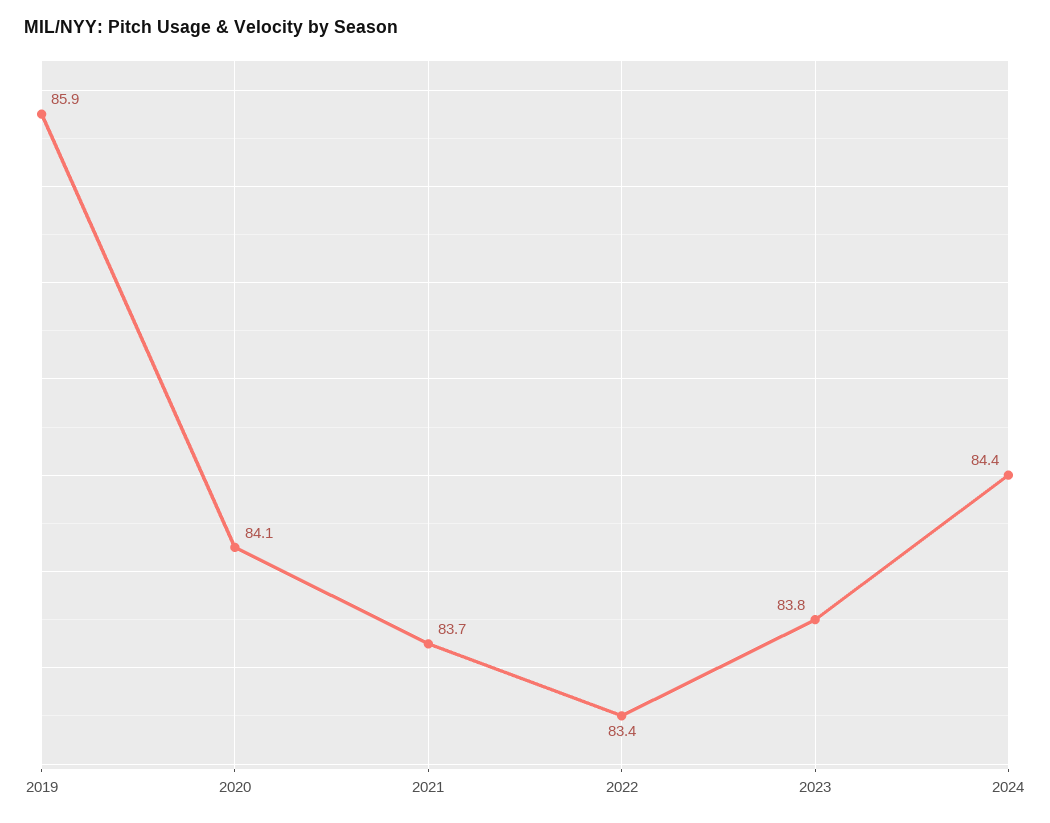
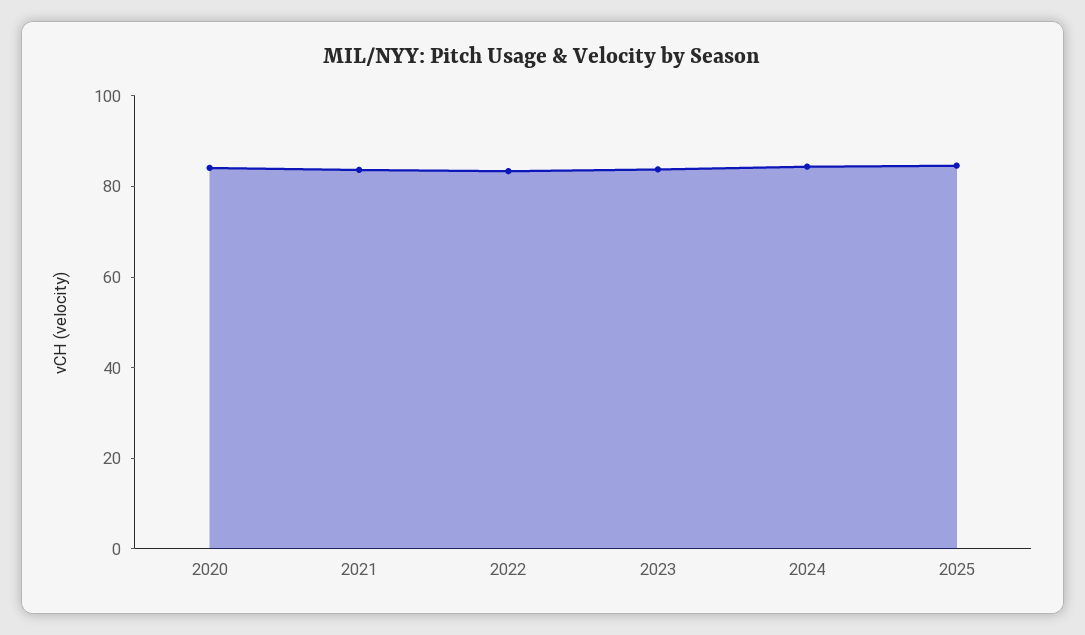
2019: 85.9 -> none
2025: none -> 85

